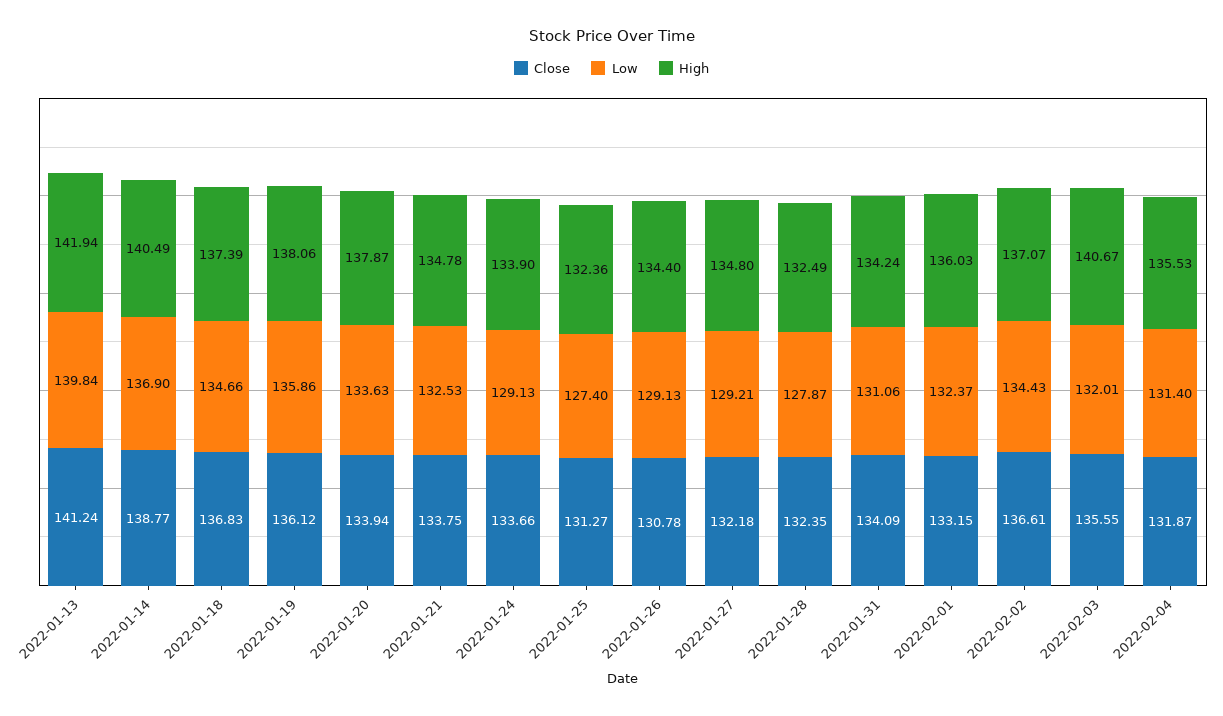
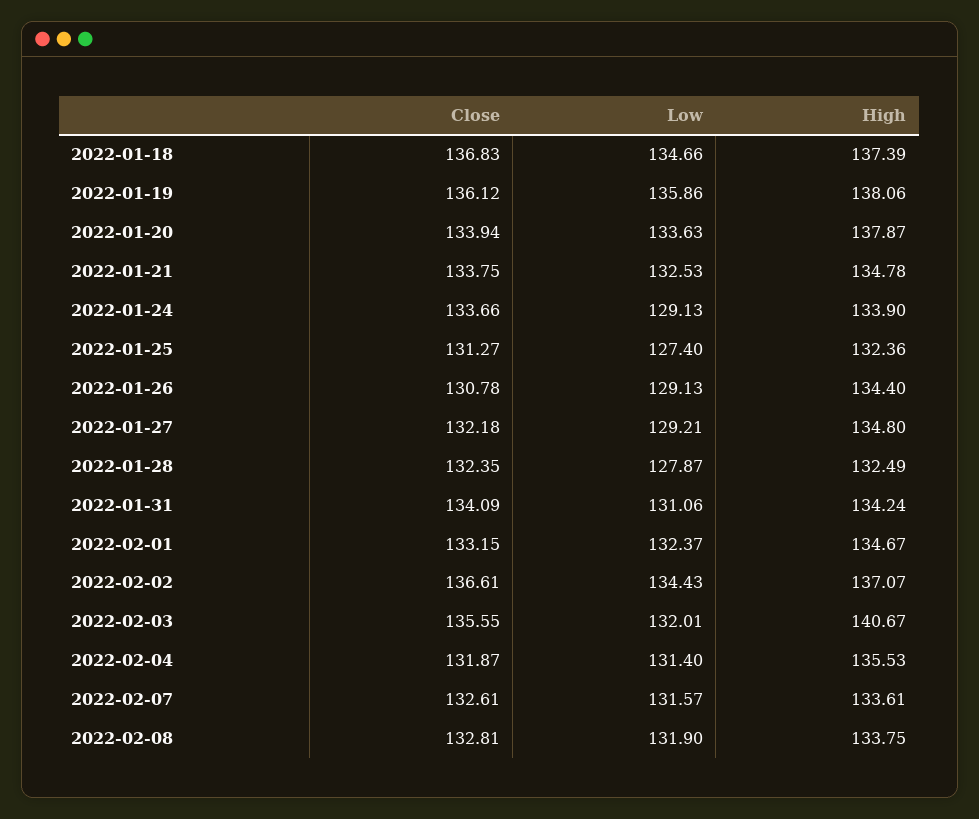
Close, 2022-01-13: 141.24 -> none
Low, 2022-01-13: 139.84 -> none
High, 2022-01-13: 141.94 -> none
Close, 2022-01-14: 138.77 -> none
Low, 2022-01-14: 136.9 -> none
High, 2022-01-14: 140.49 -> none
High, 2022-02-01: 136.03 -> 134.67
Close, 2022-02-07: none -> 132.61
Low, 2022-02-07: none -> 131.57
High, 2022-02-07: none -> 133.61
Close, 2022-02-08: none -> 132.81
Low, 2022-02-08: none -> 131.9
High, 2022-02-08: none -> 133.75

